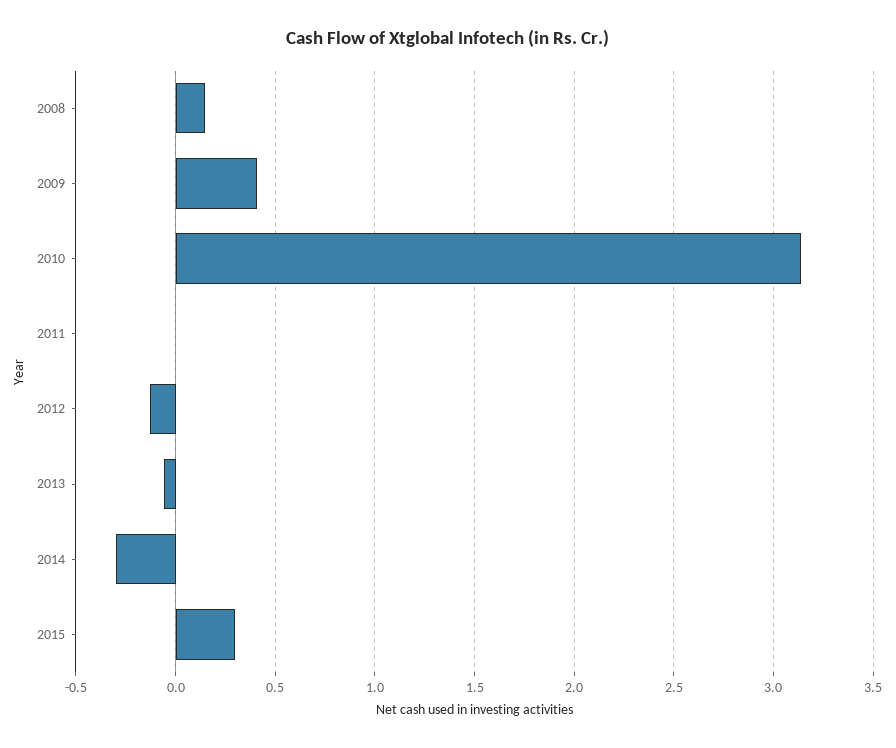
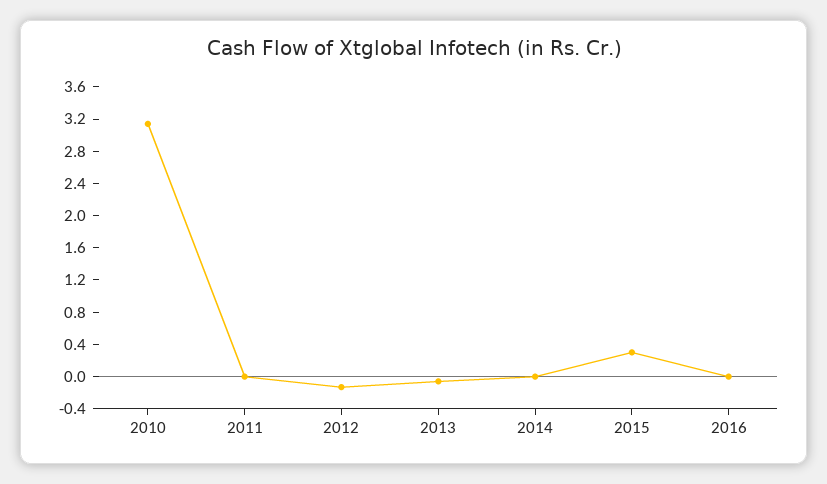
2008: 0.15 -> none
2009: 0.4 -> none
2014: -0.3 -> 0
2016: none -> 0

